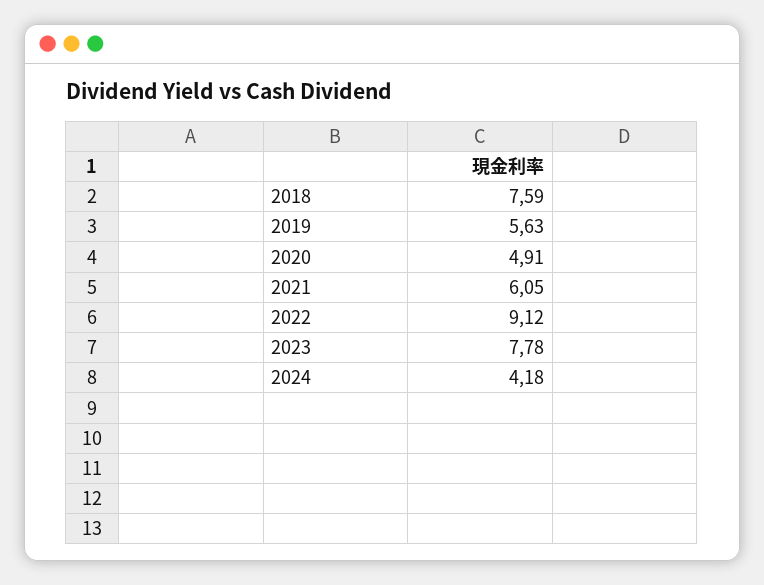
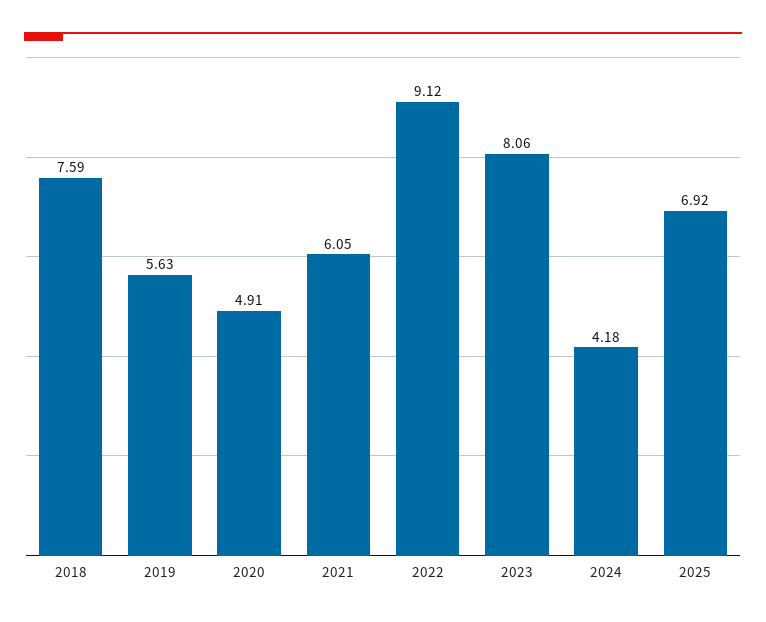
2023: 7.78 -> 8.06
2025: none -> 6.92

